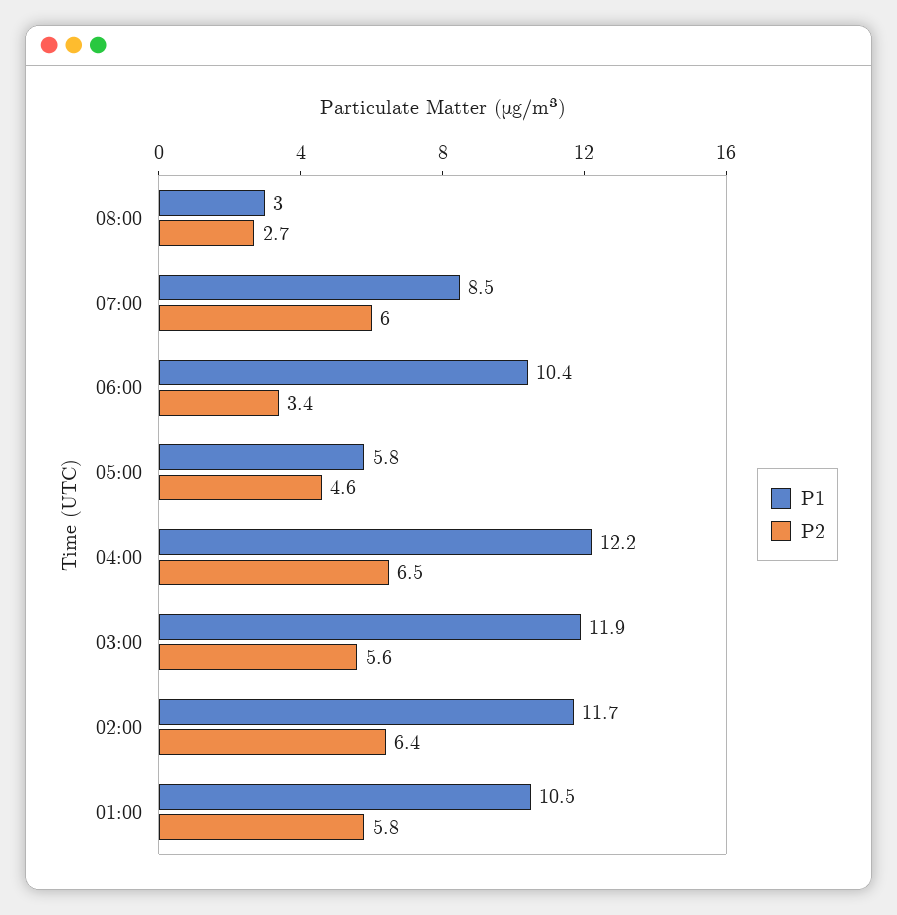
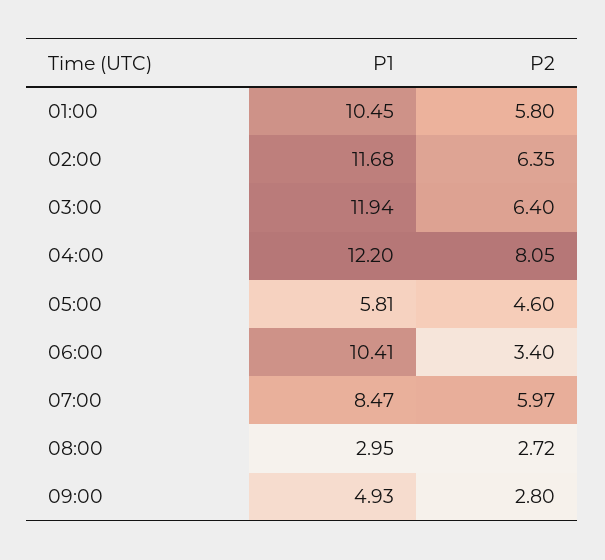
P2, 04:00: 6.5 -> 8.05
P2, 03:00: 5.6 -> 6.4
P1, 09:00: none -> 4.93
P2, 09:00: none -> 2.8

